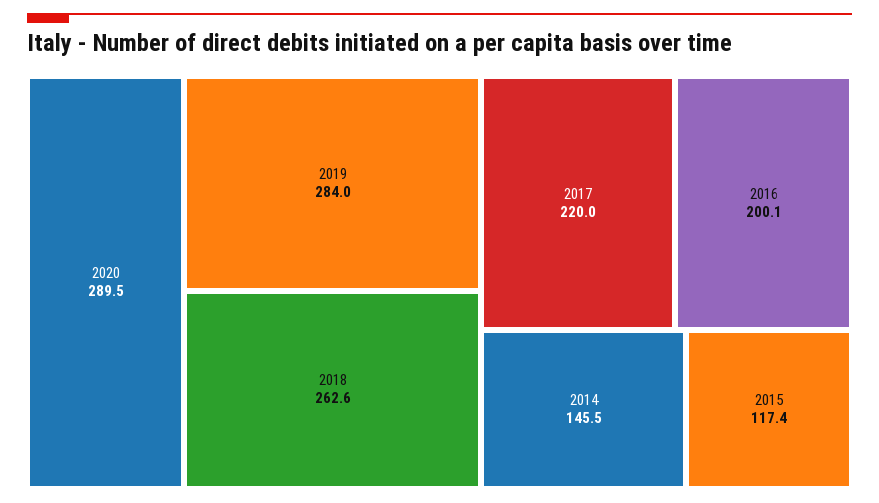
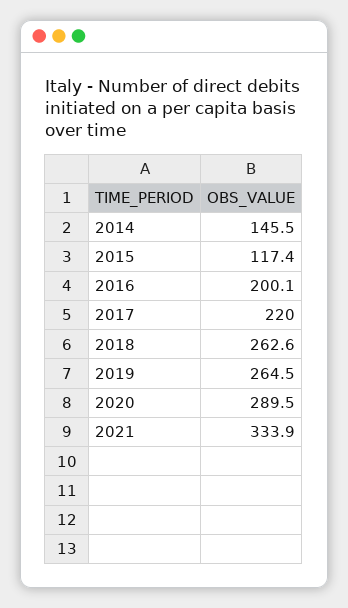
2019: 284 -> 264.5
2021: none -> 333.9

